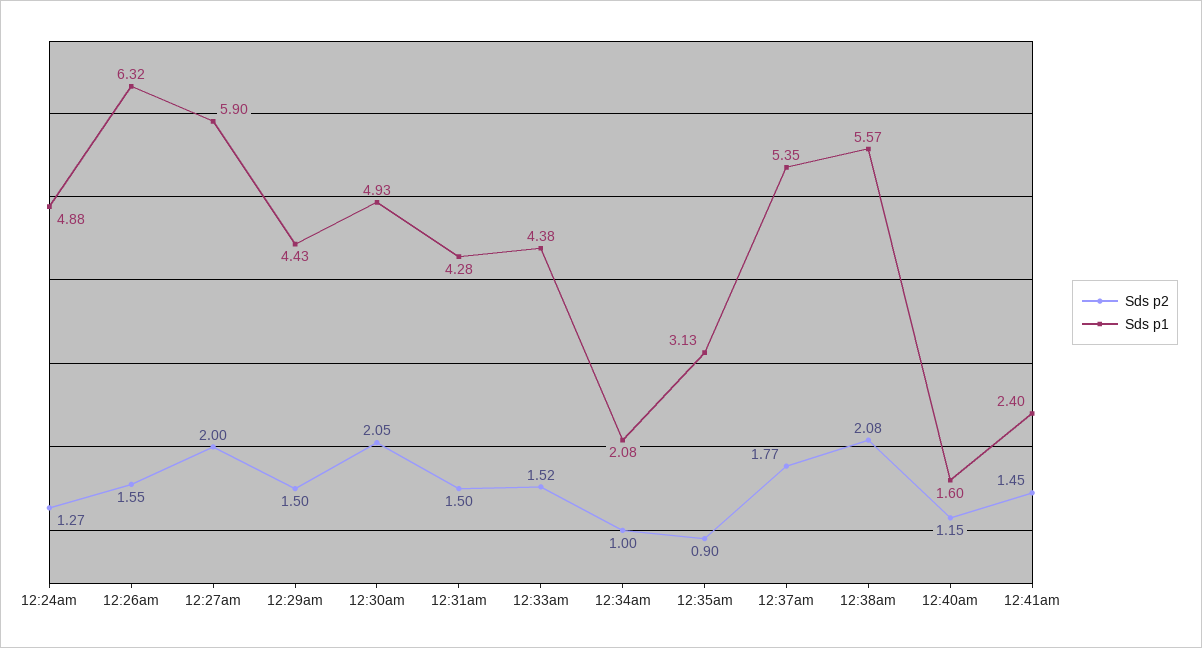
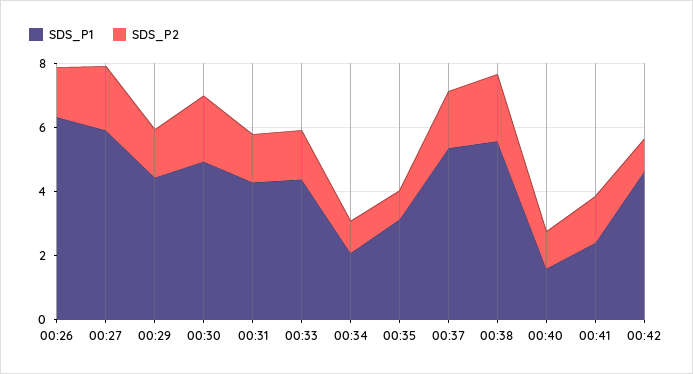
Sds p2, 12:24am: 1.27 -> none
Sds p1, 12:24am: 4.88 -> none
Sds p1, 00:42: none -> 4.5
Sds p2, 00:42: none -> 1

